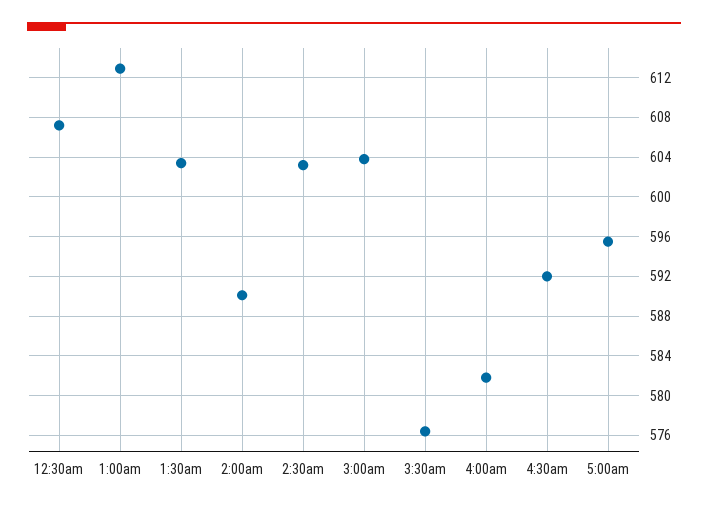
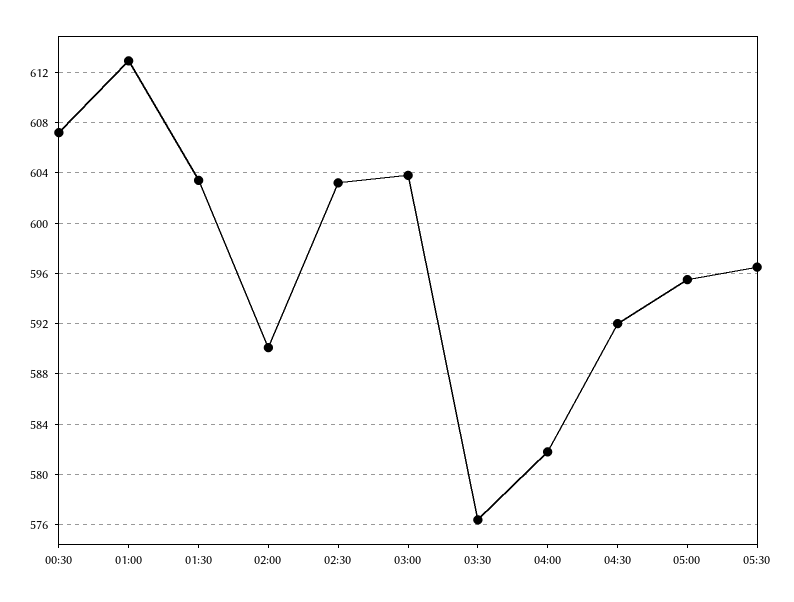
05:30: none -> 596.5

